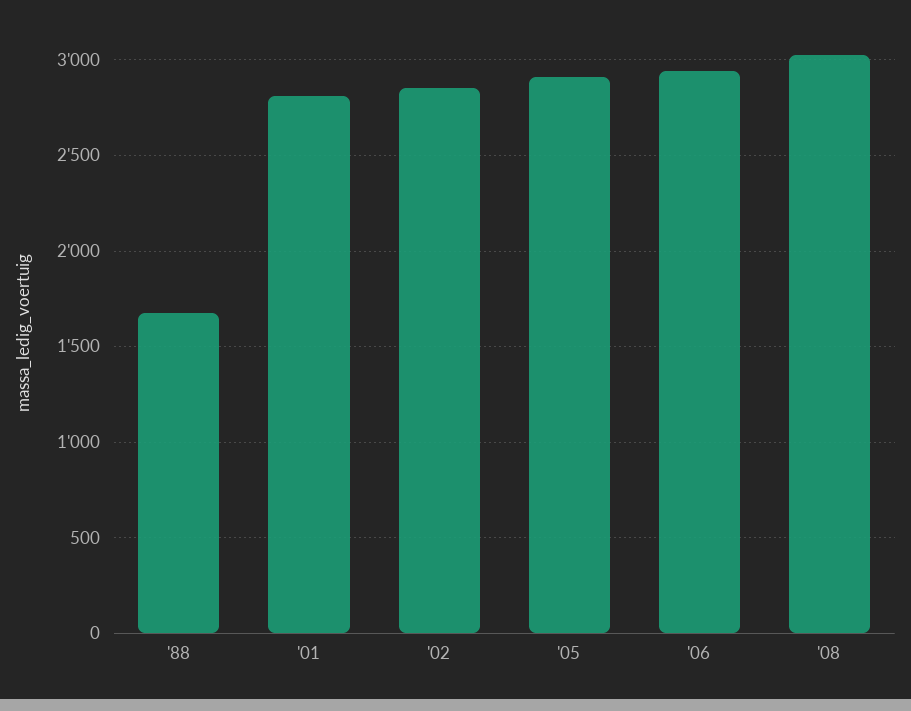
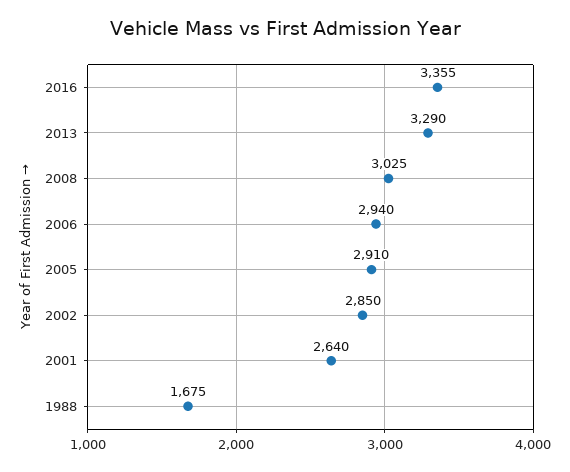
'01: 2800 -> 2640
2016: none -> 3355
2013: none -> 3290

